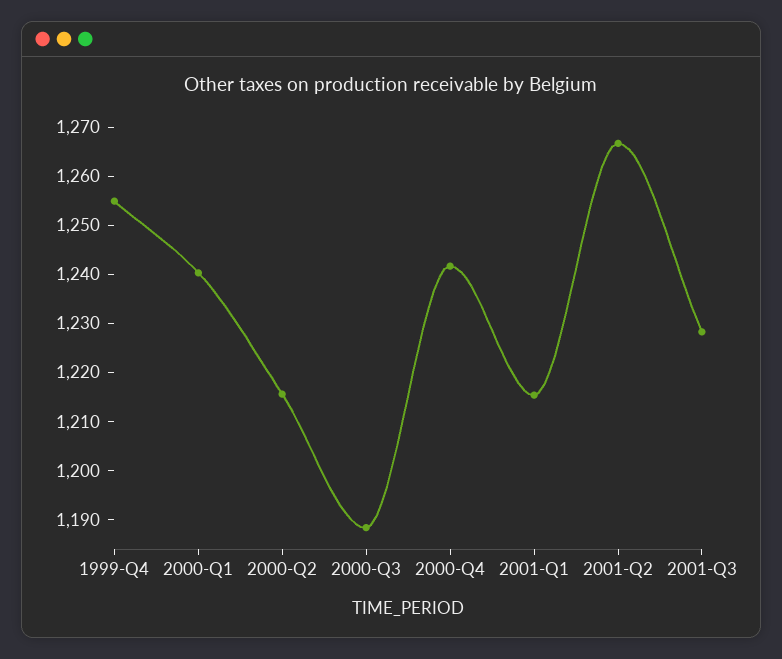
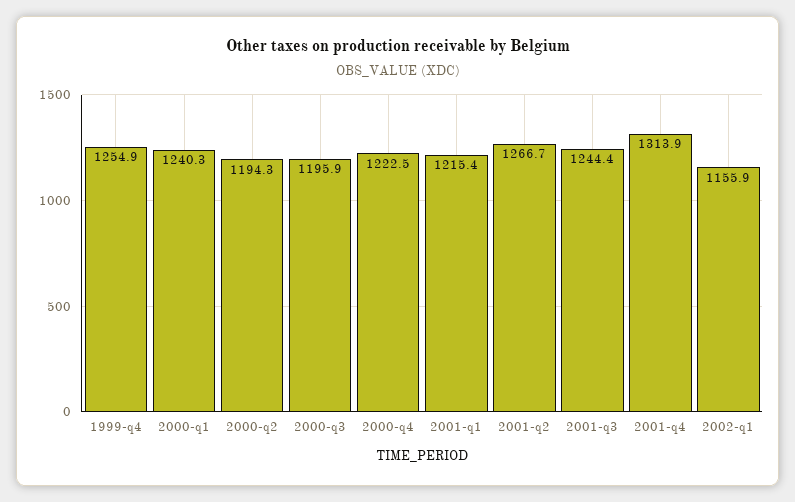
2000-Q2: 1216 -> 1194.3
2000-Q3: 1188 -> 1195.9
2000-Q4: 1242 -> 1222.5
2001-Q3: 1228 -> 1244.4
2001-q4: none -> 1313.9
2002-q1: none -> 1155.9

